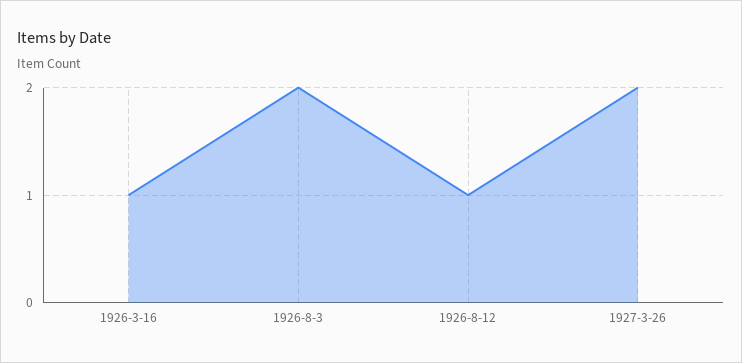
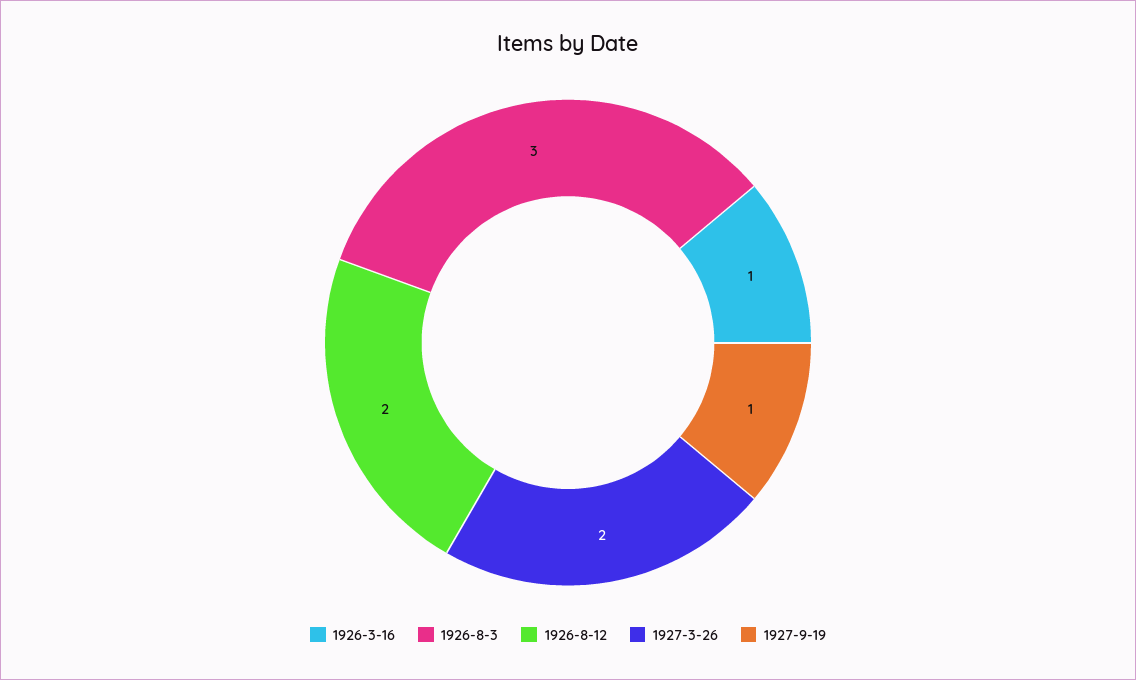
1926-8-3: 2 -> 3
1926-8-12: 1 -> 2
1927-9-19: none -> 1

